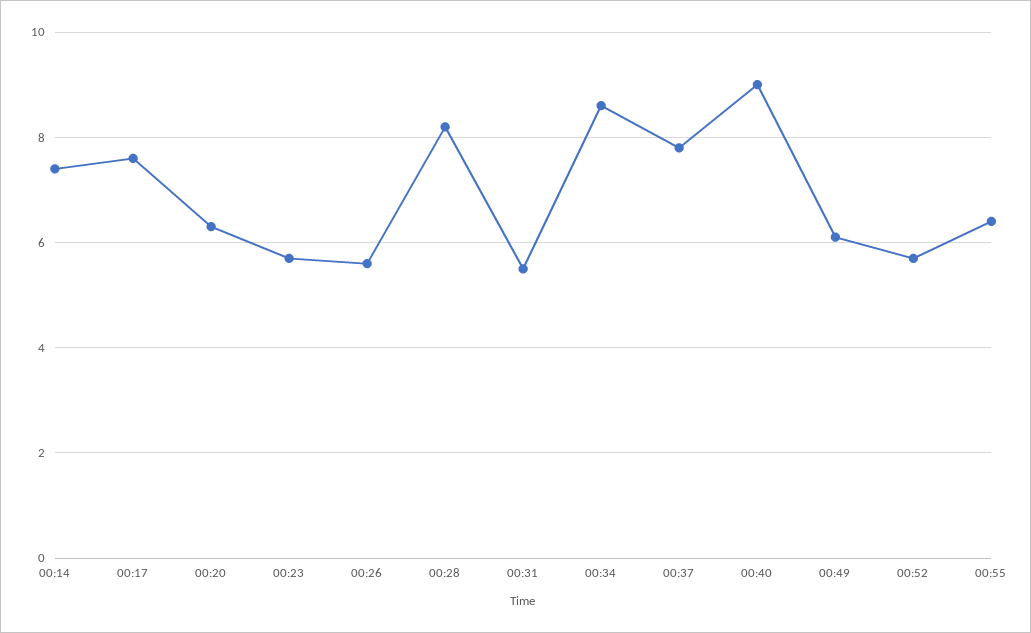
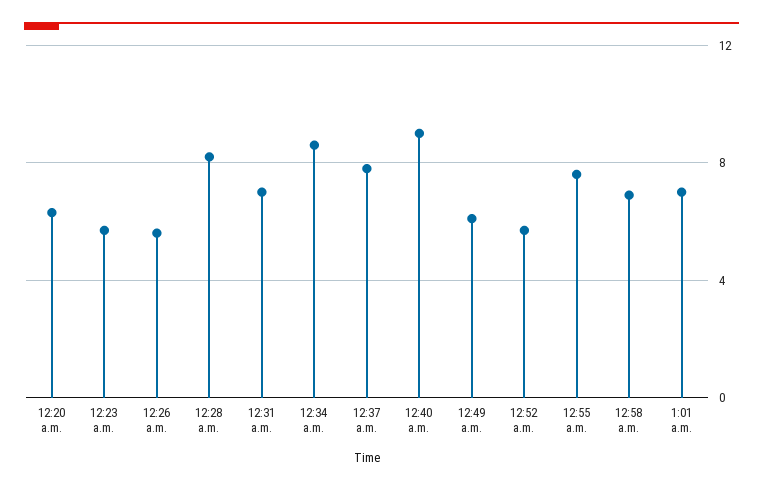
00:14: 7.5 -> none
00:17: 7.5 -> none
00:31: 5.5 -> 7
00:55: 6.5 -> 7.5
12:58 a.m.: none -> 7
1:01 a.m.: none -> 7

